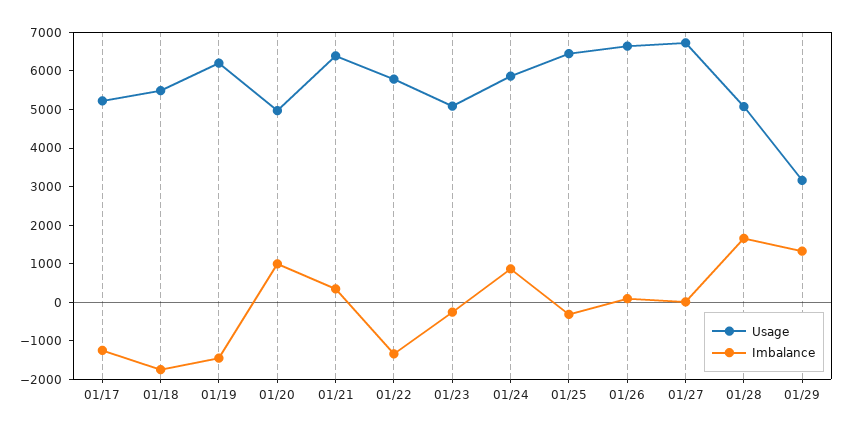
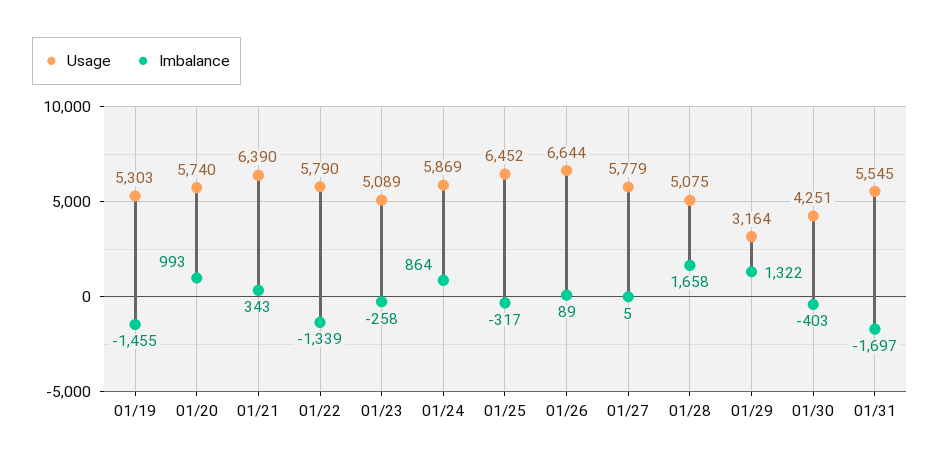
Usage, 01/17: 5250 -> none
Imbalance, 01/17: -1250 -> none
Usage, 01/18: 5500 -> none
Imbalance, 01/18: -1750 -> none
Usage, 01/19: 6250 -> 5303
Usage, 01/20: 5000 -> 5740
Usage, 01/27: 6750 -> 5779
Usage, 01/30: none -> 4251
Imbalance, 01/30: none -> -403
Usage, 01/31: none -> 5545
Imbalance, 01/31: none -> -1697

